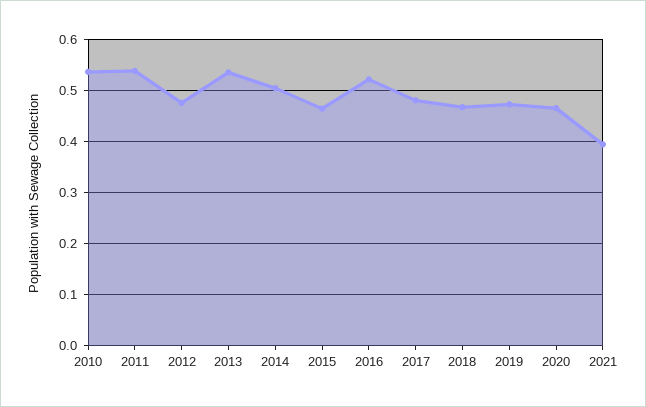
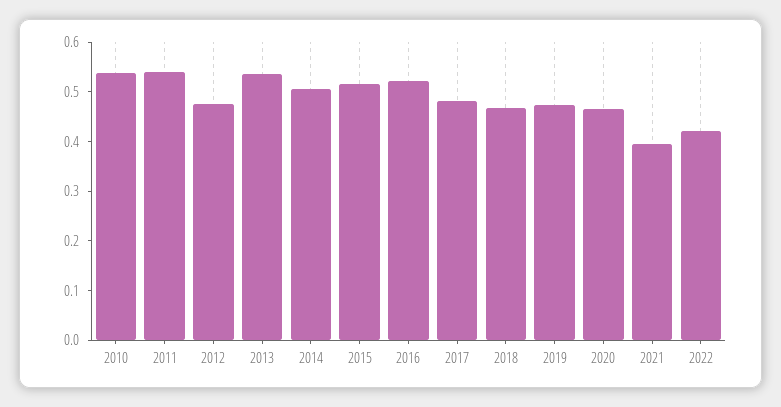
2015: 0.46 -> 0.52
2022: none -> 0.42

